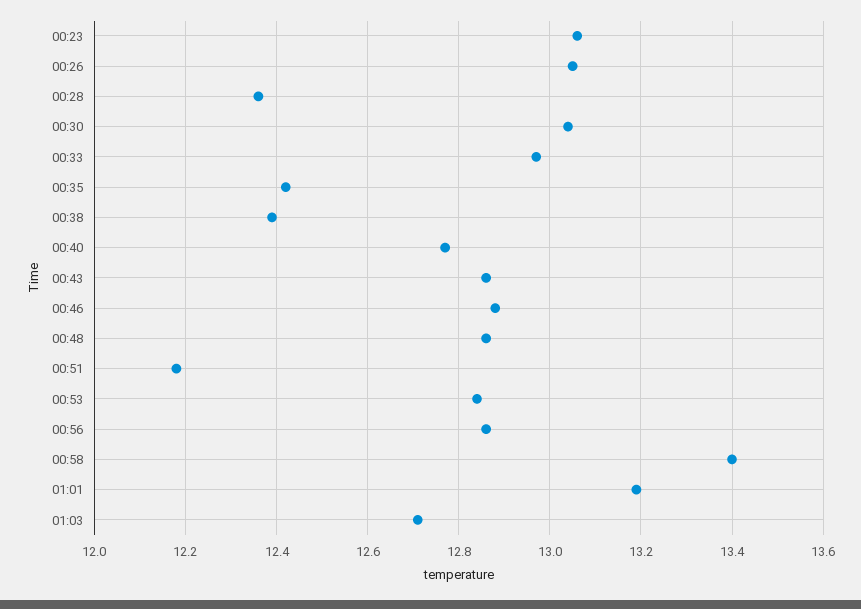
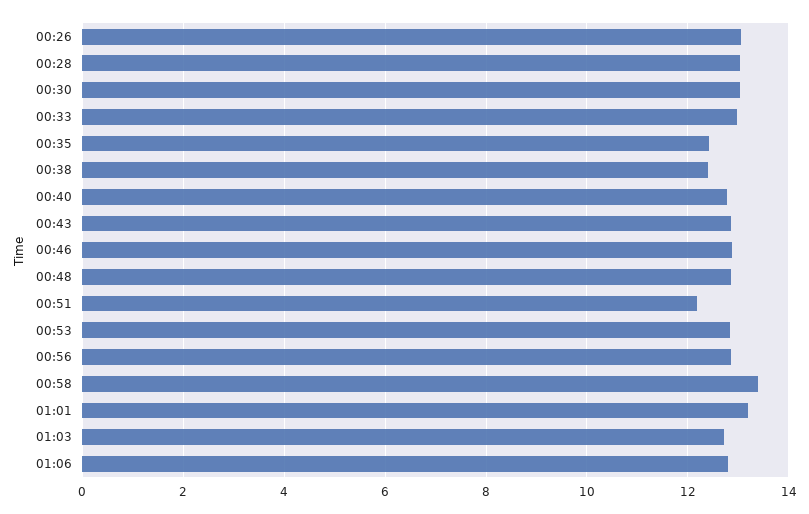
00:23: 13.05 -> none
00:28: 12.35 -> 13
01:06: none -> 12.8

